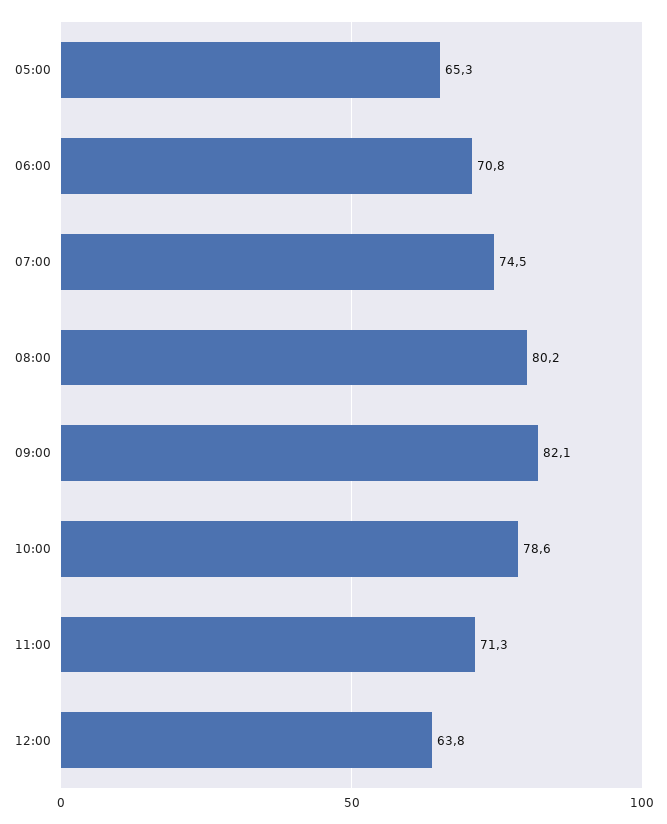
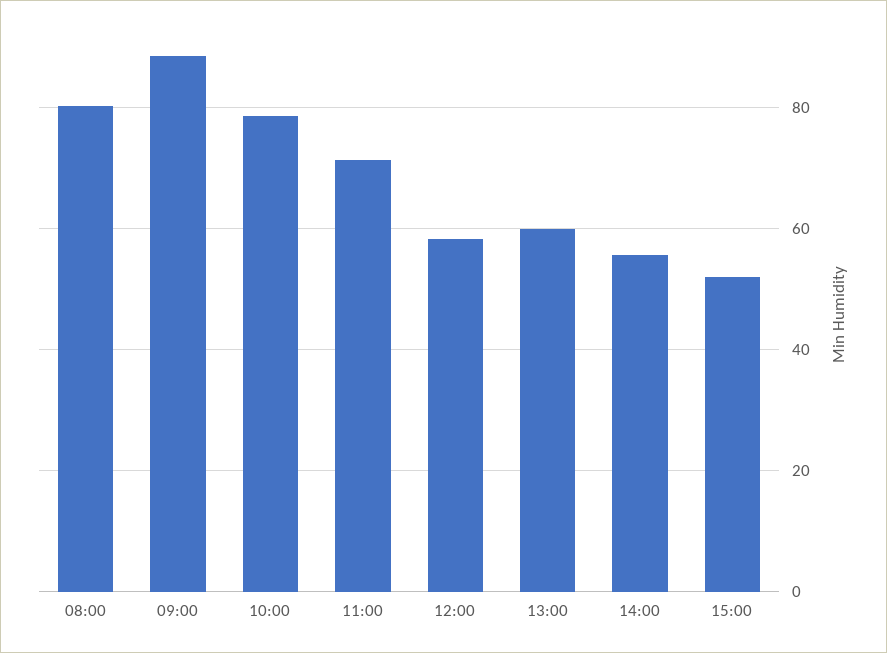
05:00: 65.3 -> none
06:00: 70.8 -> none
07:00: 74.5 -> none
09:00: 82.1 -> 88
12:00: 63.8 -> 58
13:00: none -> 60
14:00: none -> 56
15:00: none -> 52

